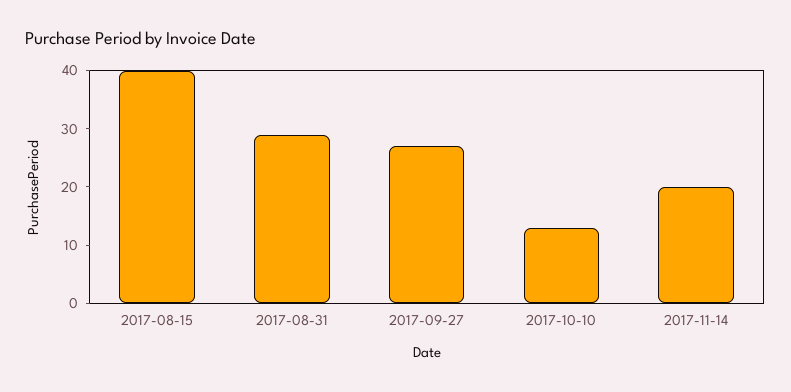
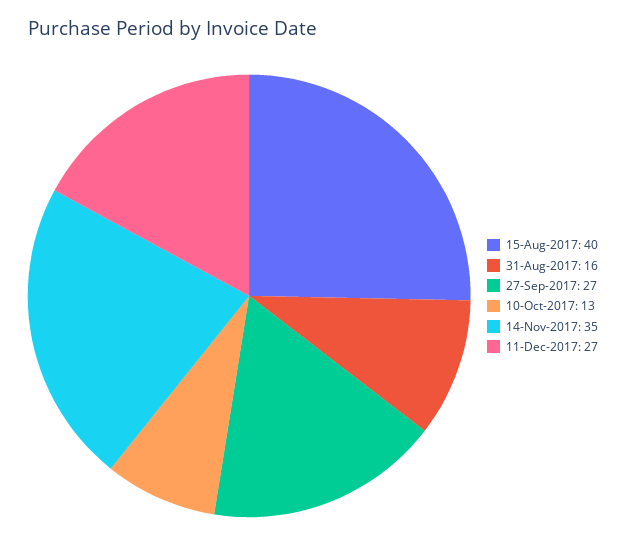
2017-08-31: 30 -> 16
2017-11-14: 20 -> 35
11-Dec-2017: none -> 27

